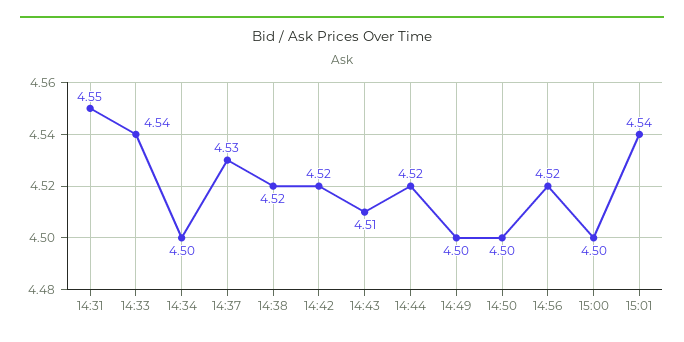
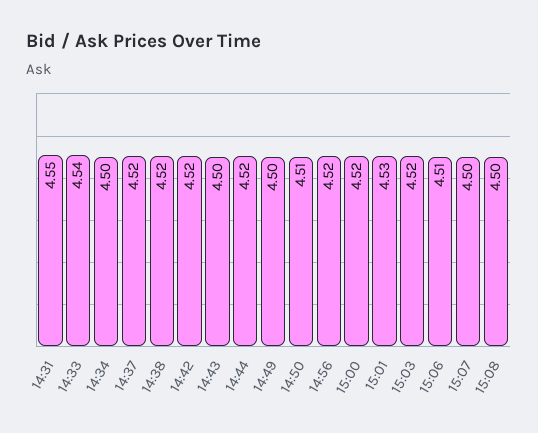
14:37: 4.53 -> 4.52
14:43: 4.51 -> 4.5
14:50: 4.5 -> 4.51
15:00: 4.5 -> 4.52
15:01: 4.54 -> 4.53
15:03: none -> 4.52
15:06: none -> 4.51
15:07: none -> 4.5
15:08: none -> 4.5

